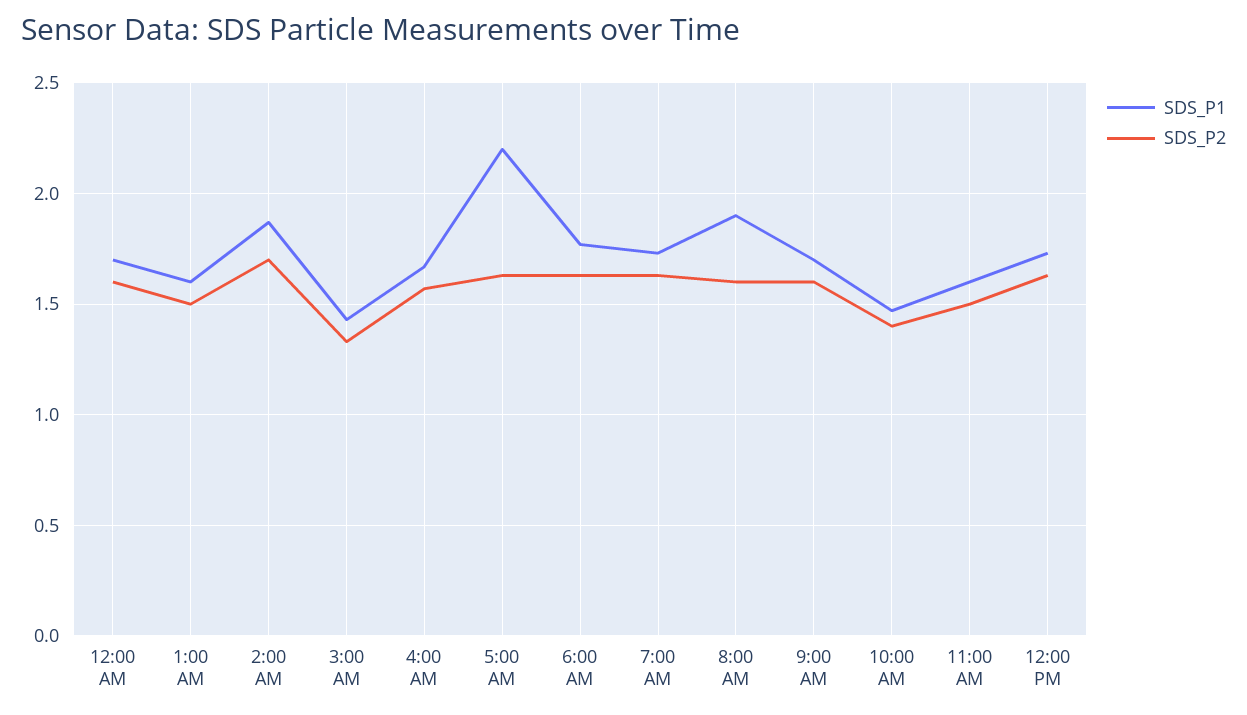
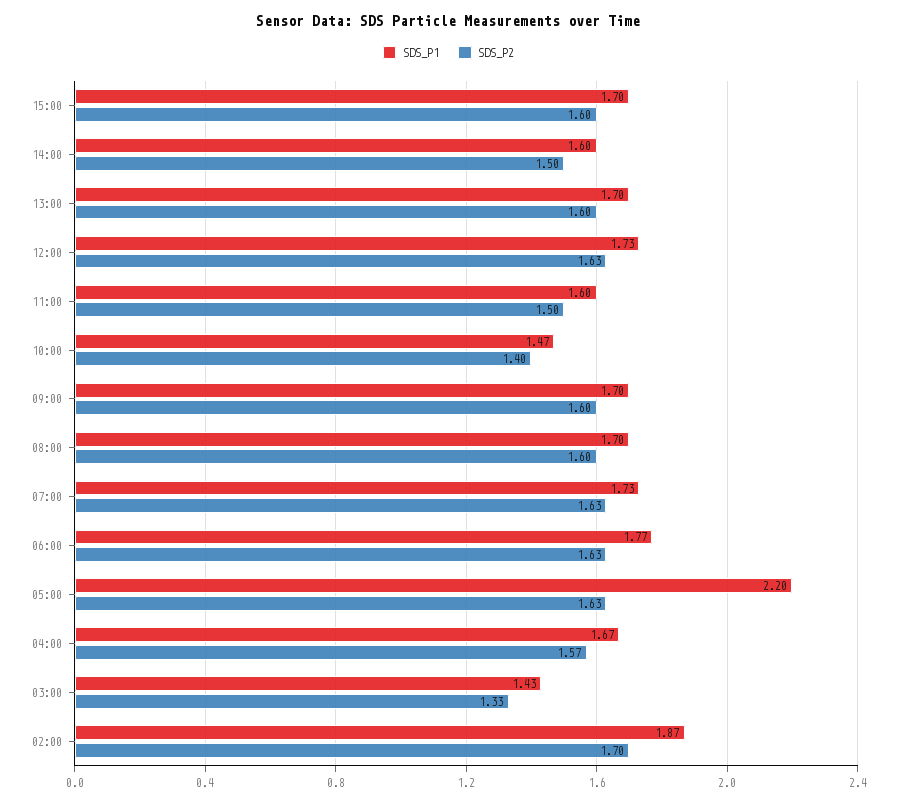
SDS_P1, 12:00 AM: 1.7 -> none
SDS_P2, 12:00 AM: 1.6 -> none
SDS_P1, 1:00 AM: 1.6 -> none
SDS_P2, 1:00 AM: 1.5 -> none
SDS_P1, 8:00 AM: 1.9 -> 1.7
SDS_P1, 15:00: none -> 1.7
SDS_P2, 15:00: none -> 1.6
SDS_P1, 14:00: none -> 1.6
SDS_P2, 14:00: none -> 1.5
SDS_P1, 13:00: none -> 1.7
SDS_P2, 13:00: none -> 1.6

